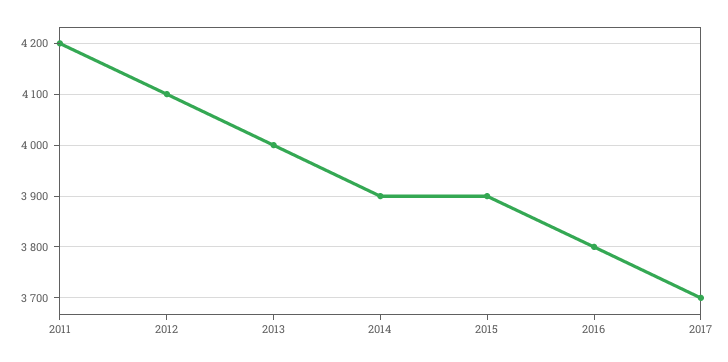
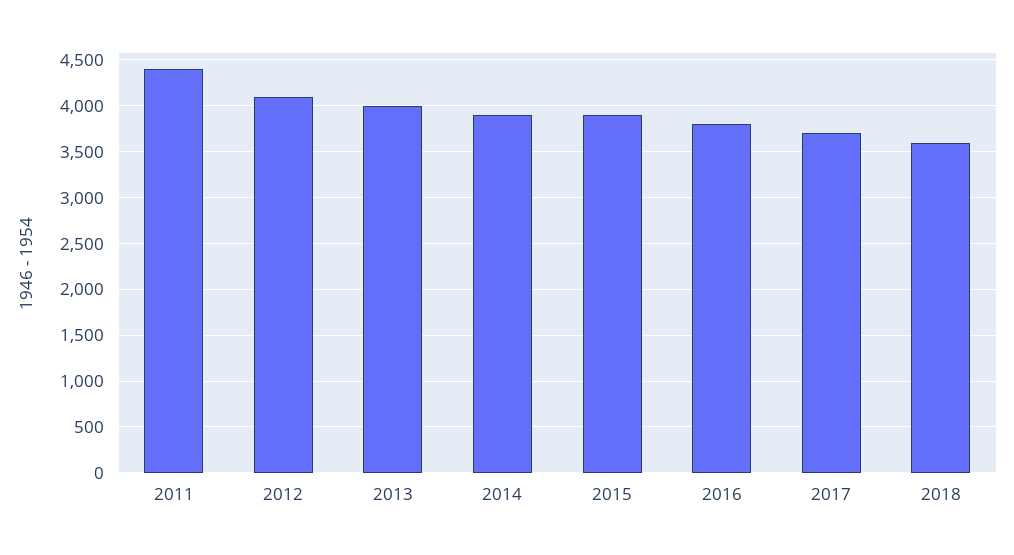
2011: 4200 -> 4400
2018: none -> 3600

